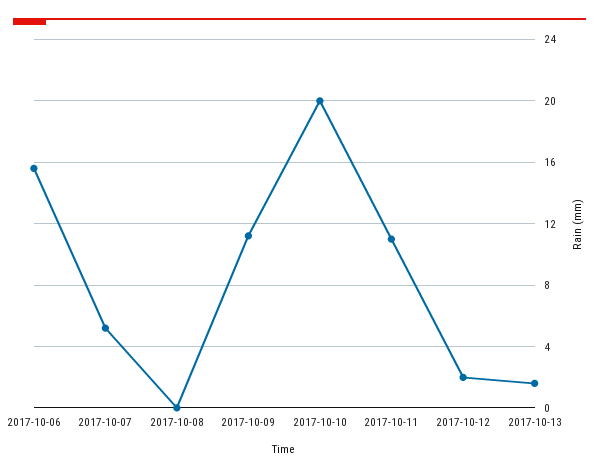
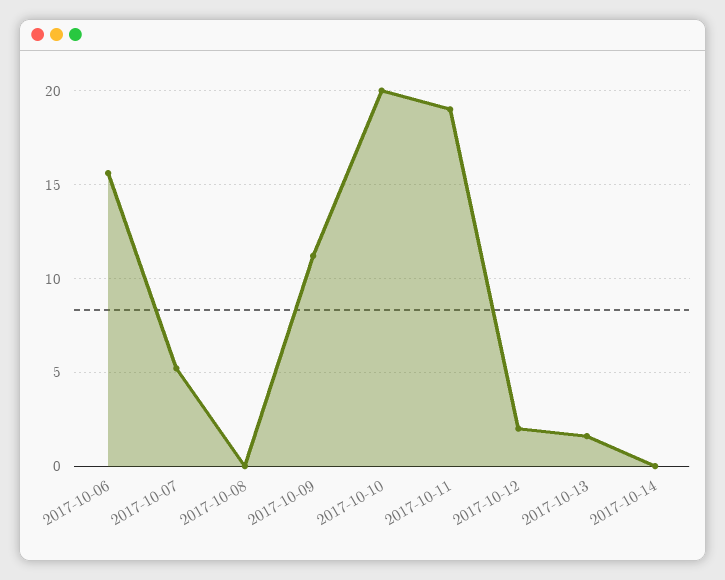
2017-10-11: 11 -> 19
2017-10-14: none -> 0

